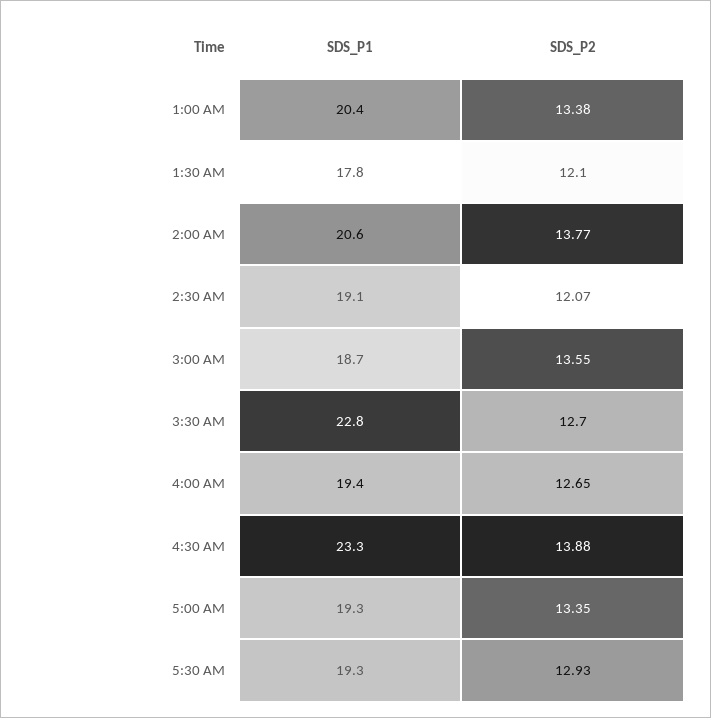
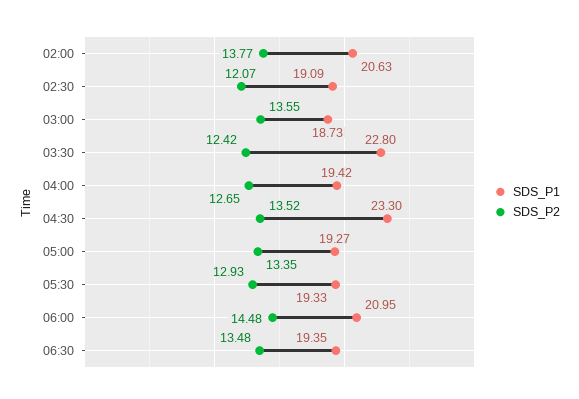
SDS_P1, 1:00 AM: 20.4 -> none
SDS_P2, 1:00 AM: 13.38 -> none
SDS_P1, 1:30 AM: 17.8 -> none
SDS_P2, 1:30 AM: 12.1 -> none
SDS_P2, 3:30 AM: 12.7 -> 12.42
SDS_P2, 4:30 AM: 13.88 -> 13.52
SDS_P1, 06:00: none -> 20.95
SDS_P2, 06:00: none -> 14.48
SDS_P1, 06:30: none -> 19.35
SDS_P2, 06:30: none -> 13.48

